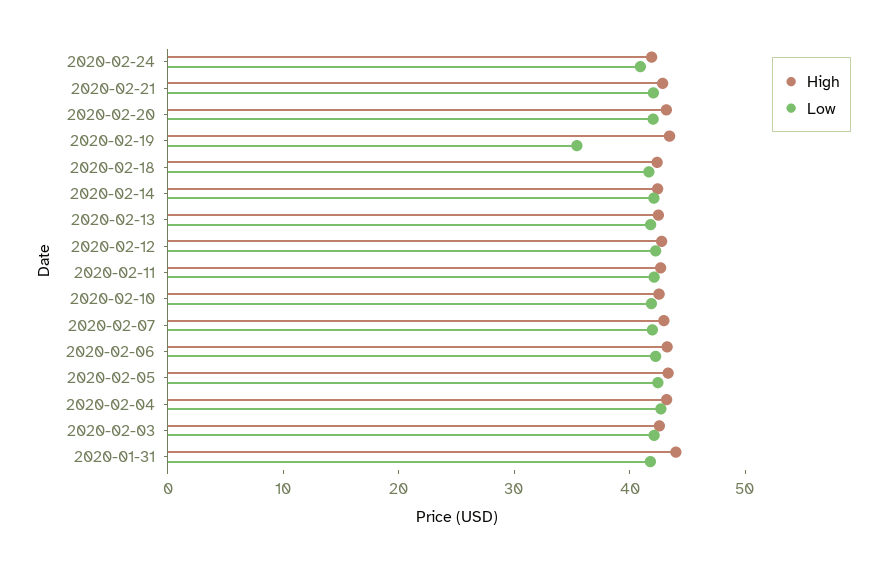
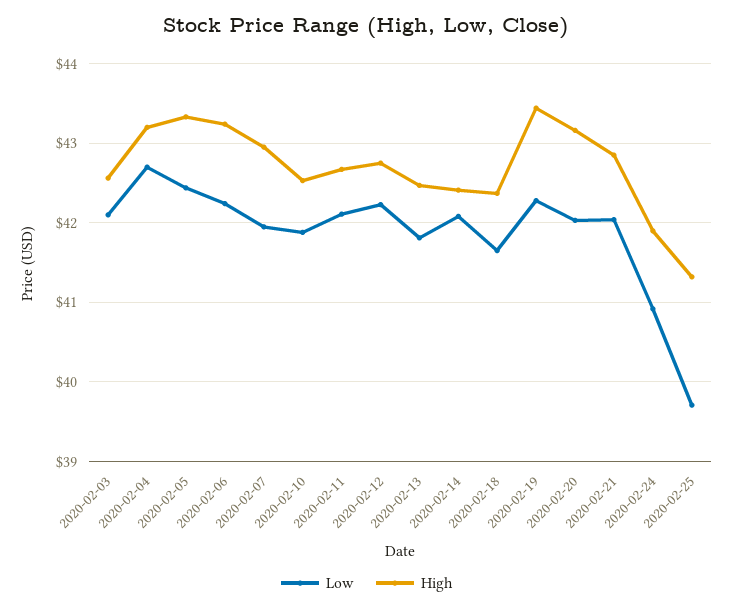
Low, 2020-02-19: 36 -> 42.3
High, 2020-01-31: 44 -> none
Low, 2020-01-31: 42 -> none
Low, 2020-02-25: none -> 39.7
High, 2020-02-25: none -> 41.3

